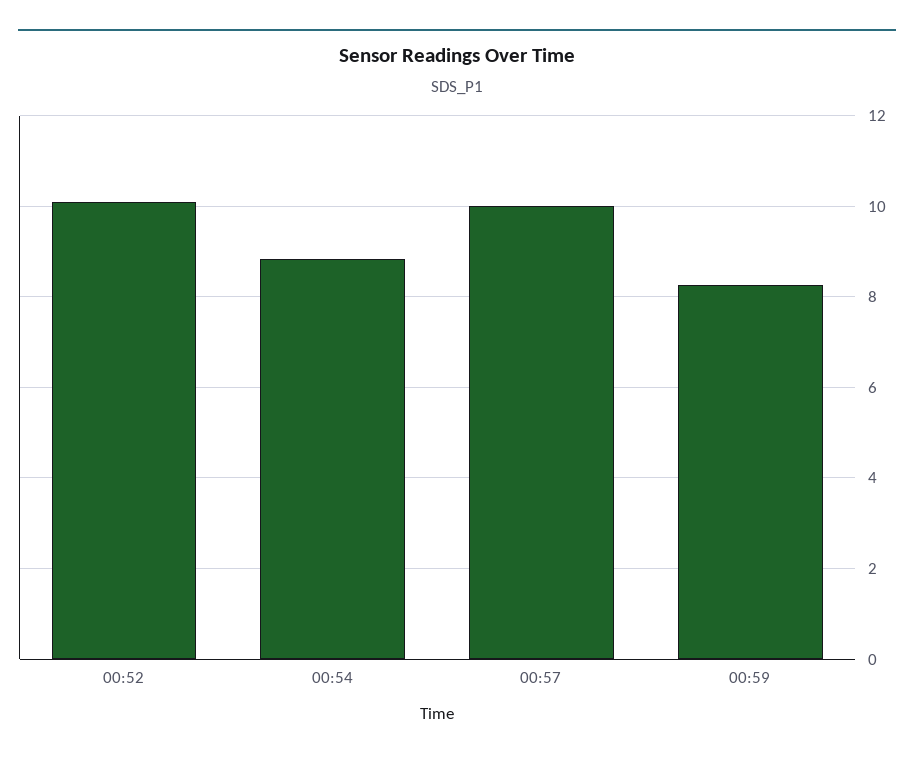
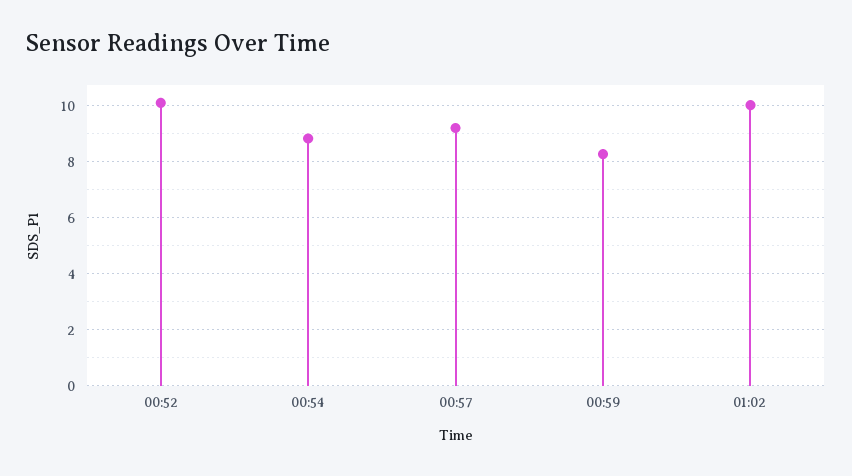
00:57: 10 -> 9.25
01:02: none -> 10

